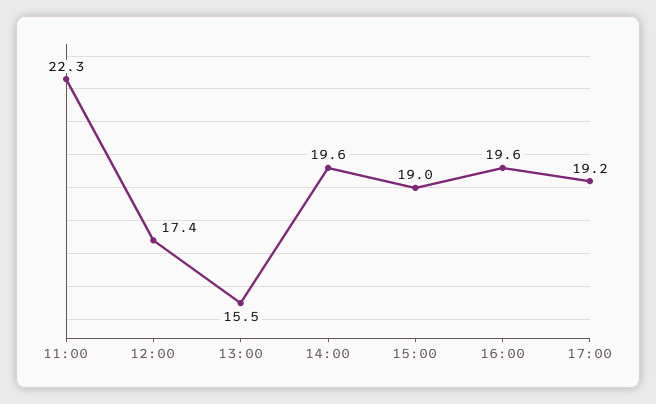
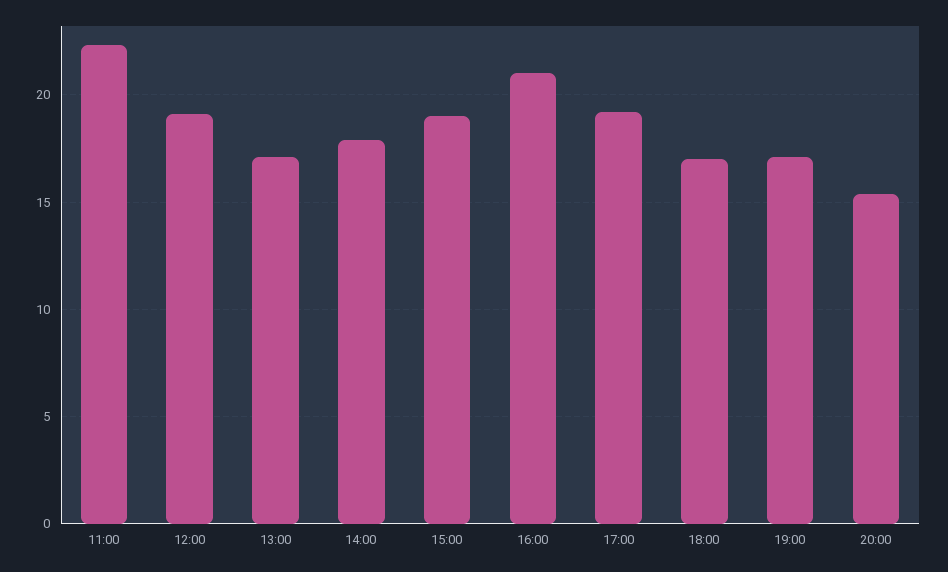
12:00: 17.4 -> 19
13:00: 15.5 -> 17
14:00: 19.6 -> 18
16:00: 19.6 -> 21
18:00: none -> 17
19:00: none -> 17
20:00: none -> 15.5

